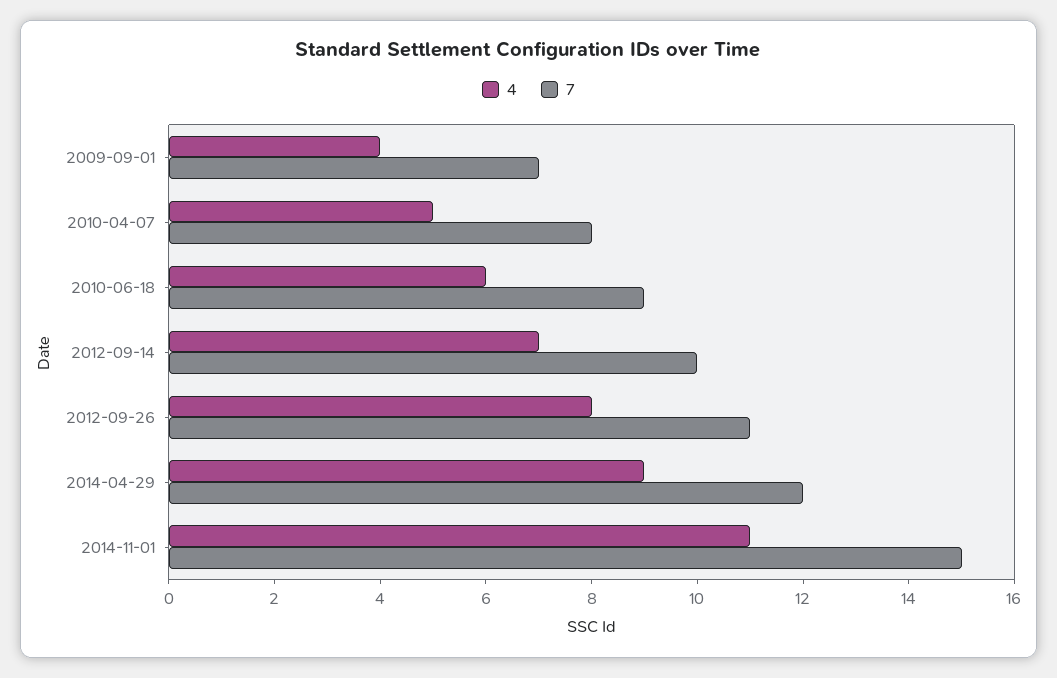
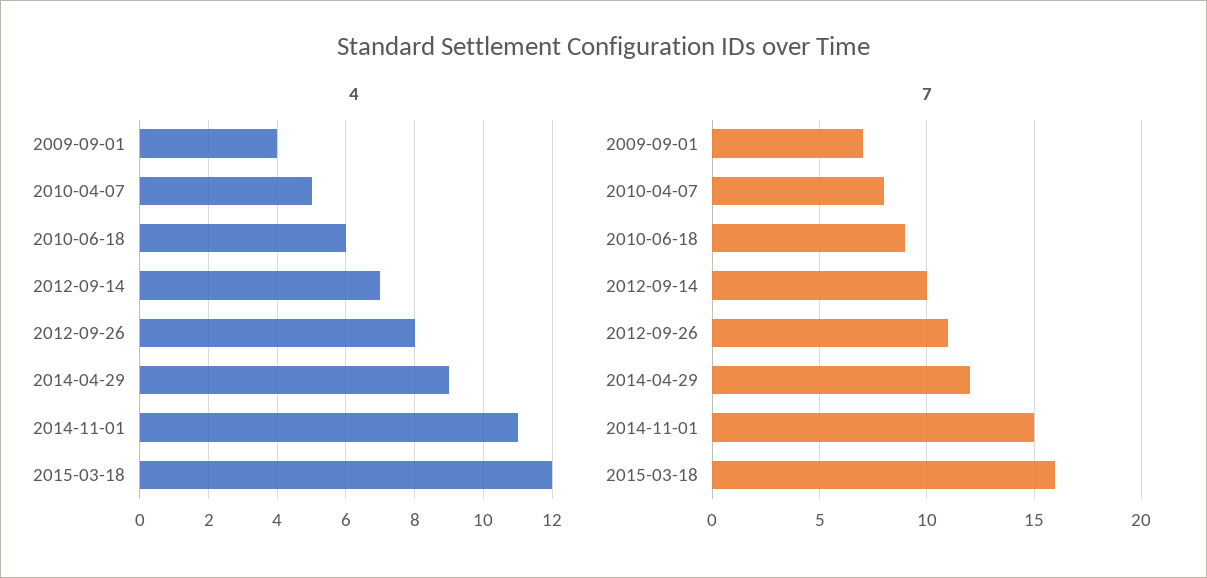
4, 2015-03-18: none -> 12
7, 2015-03-18: none -> 16

